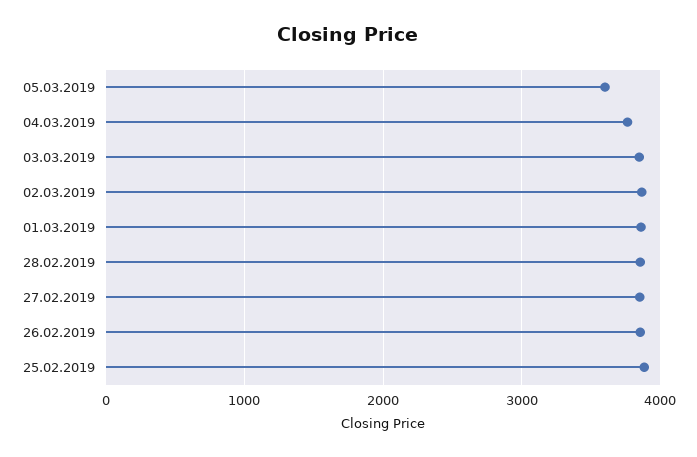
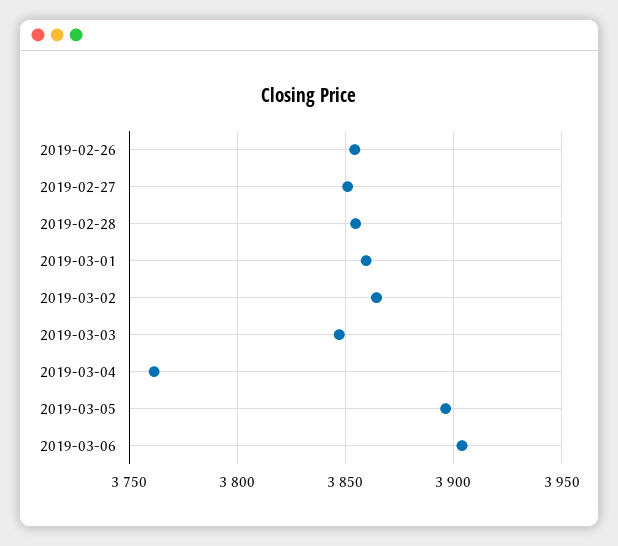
05.03.2019: 3600 -> 3895
25.02.2019: 3900 -> none
2019-03-06: none -> 3905

